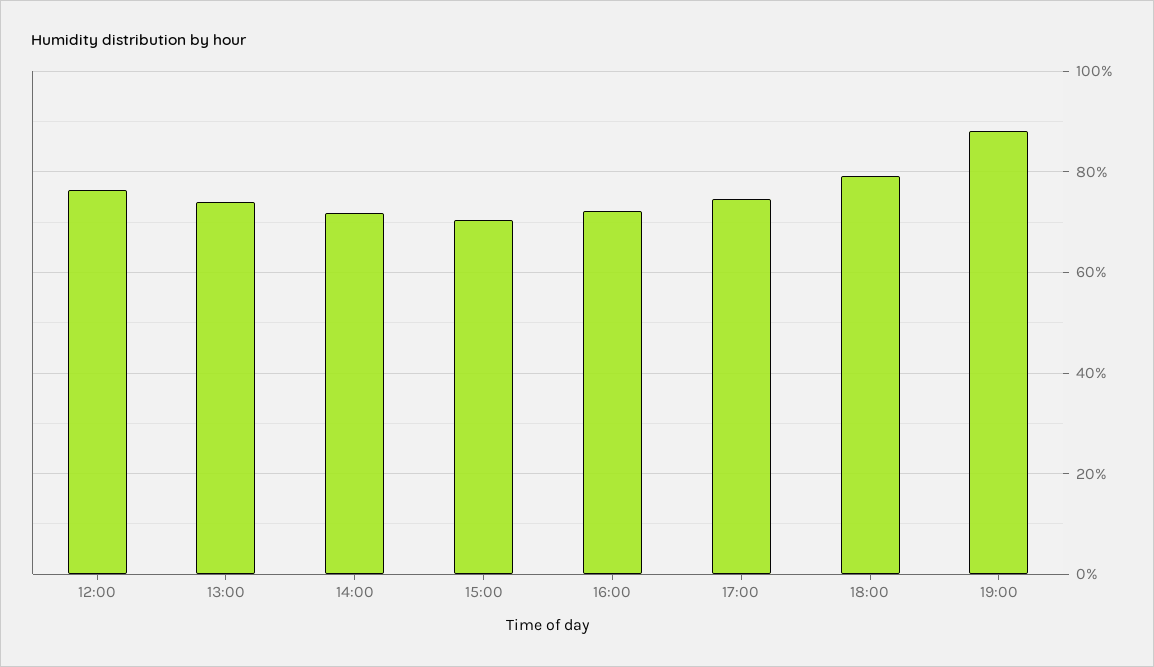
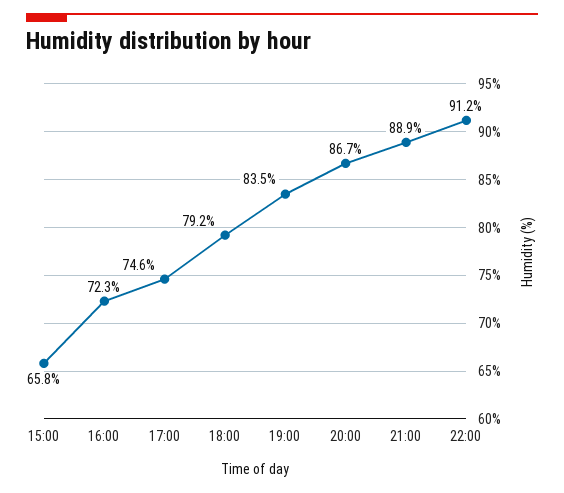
12:00: 76 -> none
13:00: 74 -> none
14:00: 72 -> none
15:00: 70 -> 65.8
19:00: 88 -> 83.5
20:00: none -> 86.7
21:00: none -> 88.9
22:00: none -> 91.2

